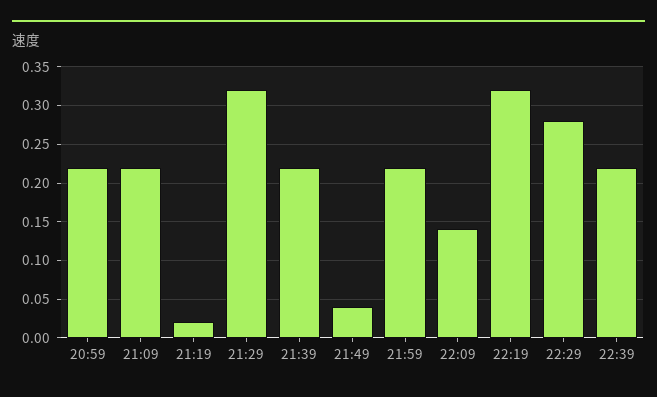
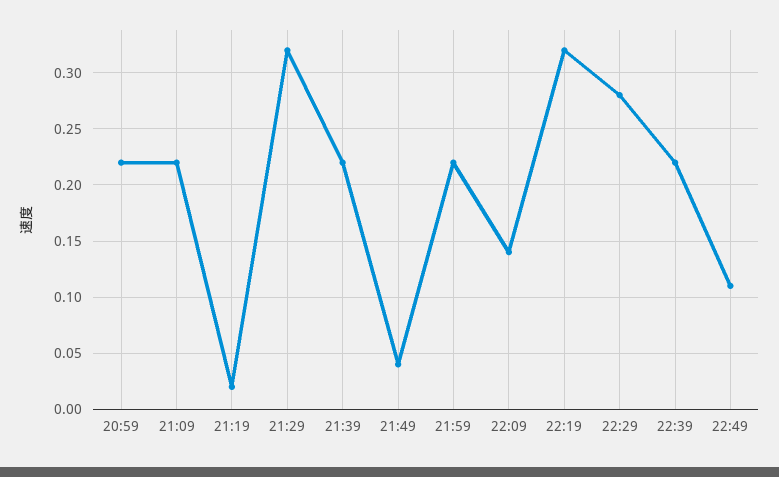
22:49: none -> 0.11

